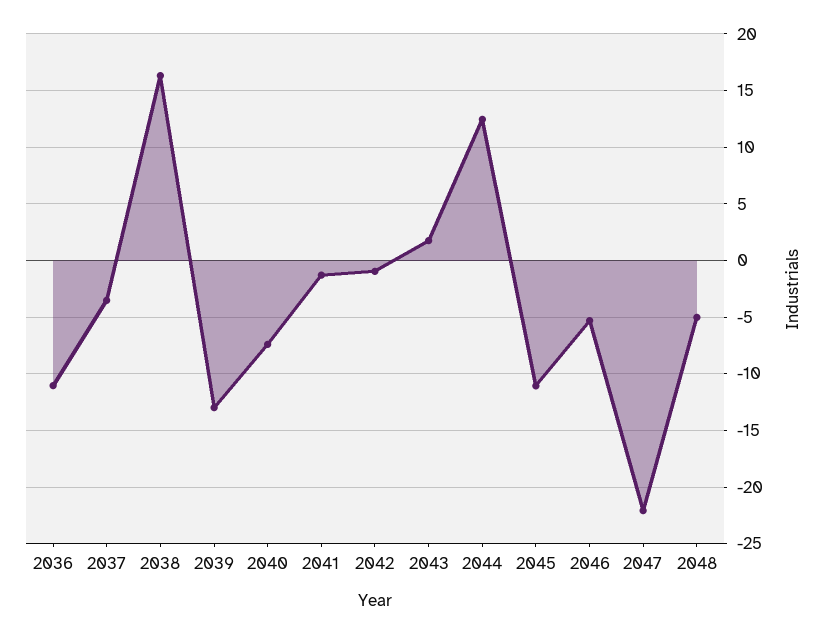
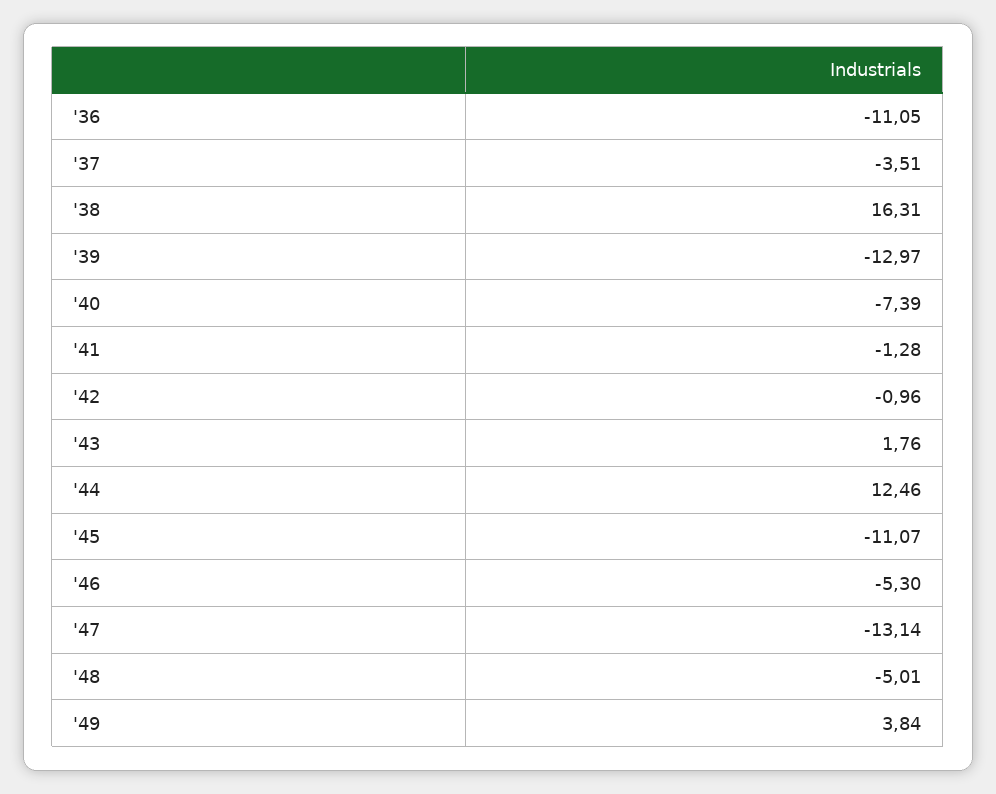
2047: -22 -> -13.14
'49: none -> 3.84

